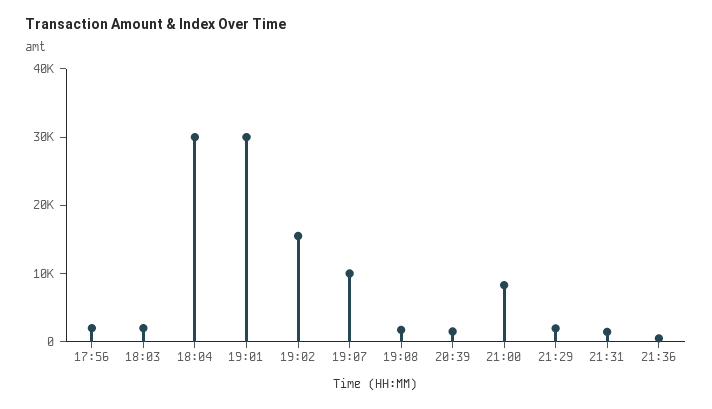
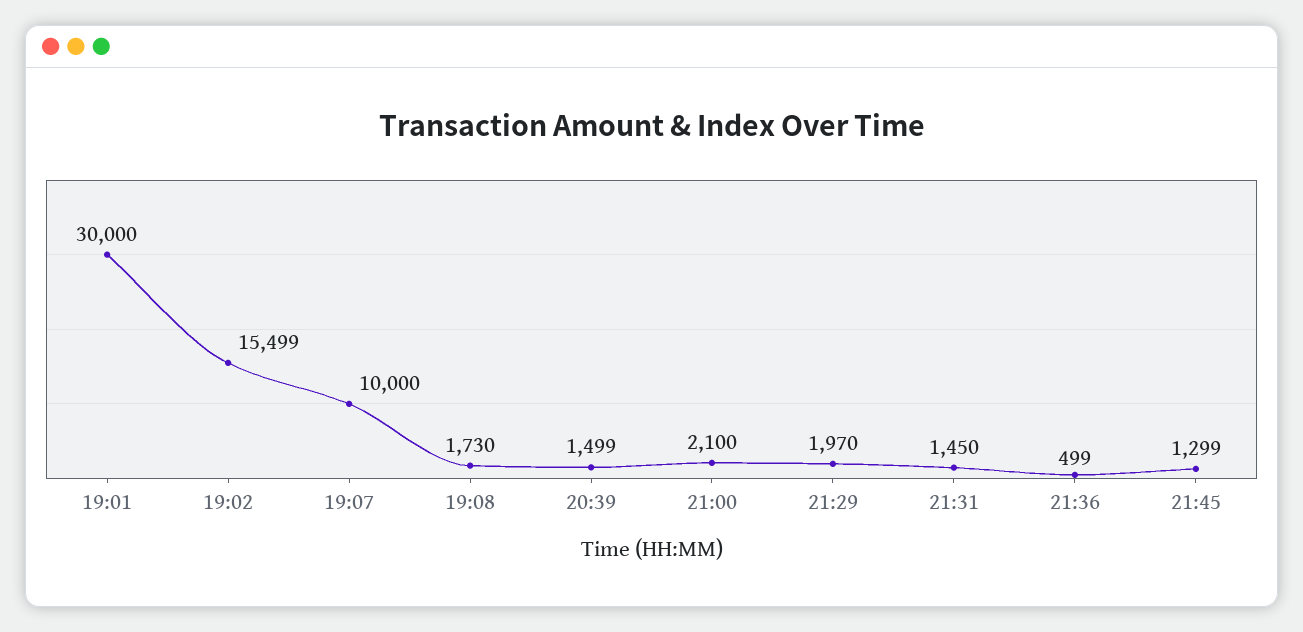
17:56: 2000 -> none
18:03: 2000 -> none
18:04: 30000 -> none
21:00: 8000 -> 2100
21:45: none -> 1299

